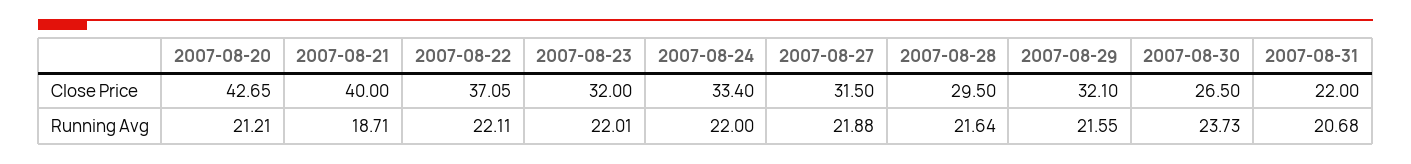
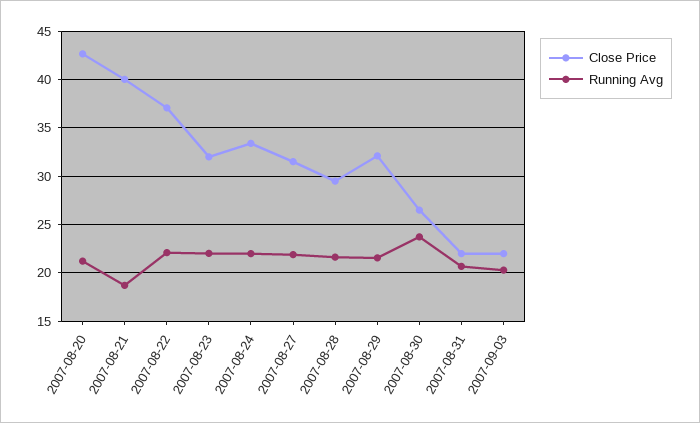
Close Price, 2007-09-03: none -> 22
Running Avg, 2007-09-03: none -> 20

